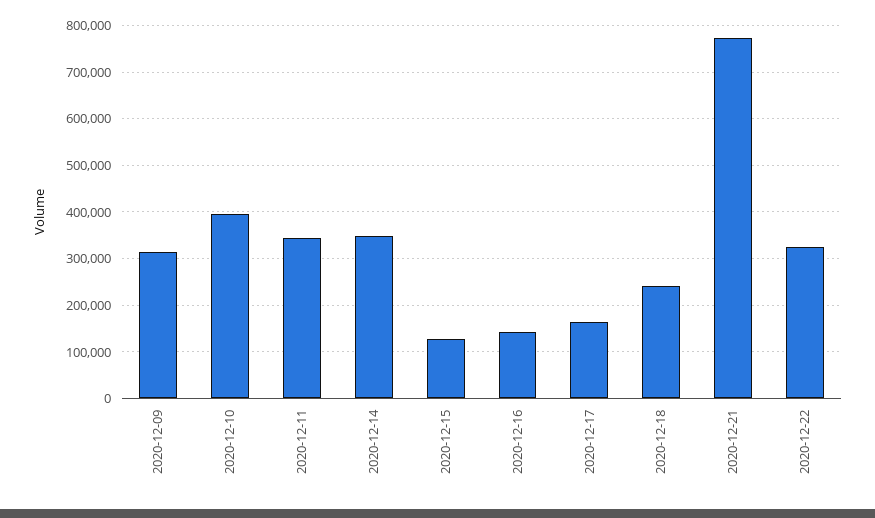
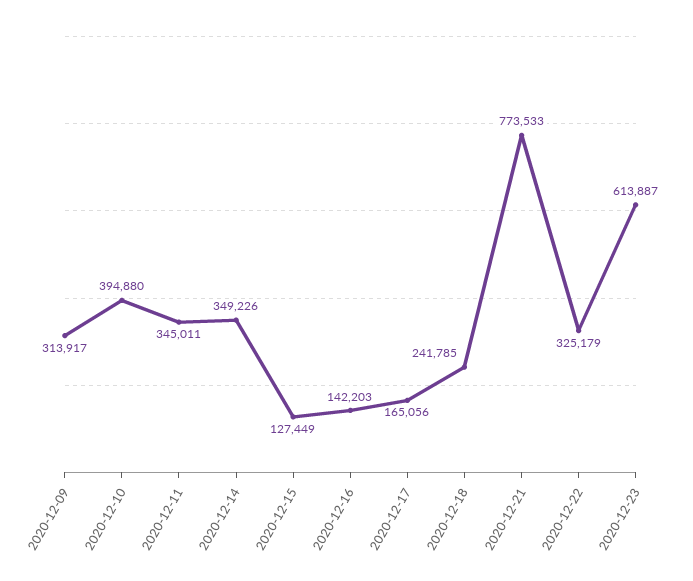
2020-12-23: none -> 613887

